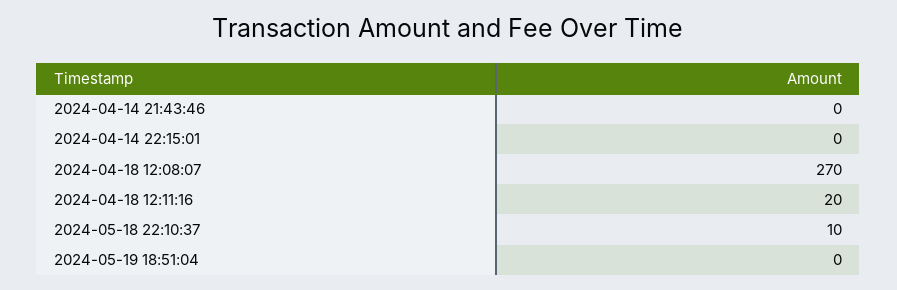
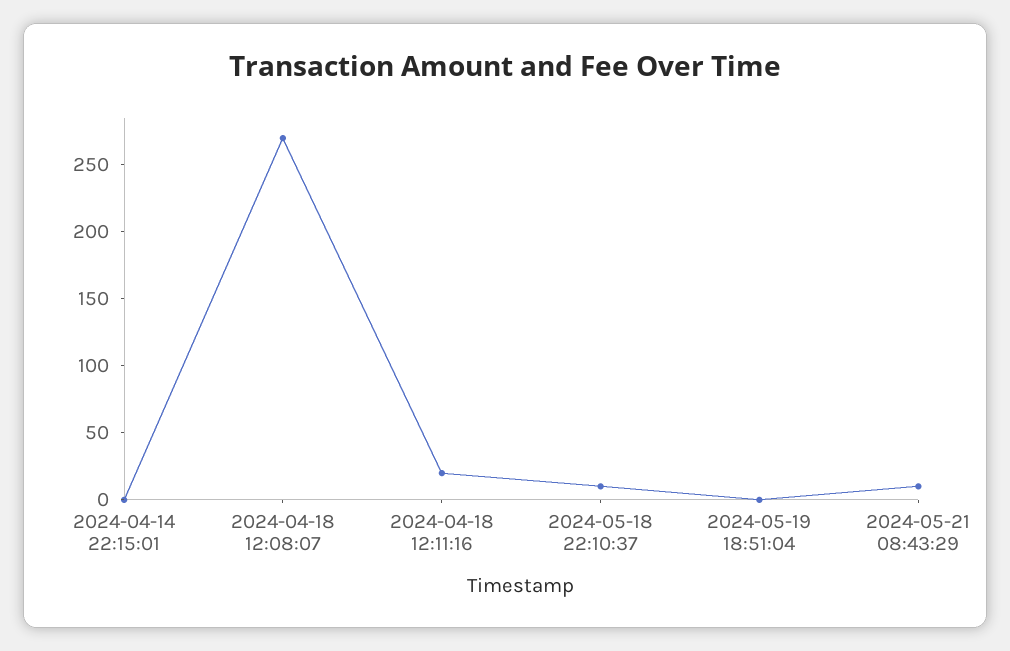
2024-04-14 21:43:46: 0 -> none
2024-05-21 08:43:29: none -> 10

